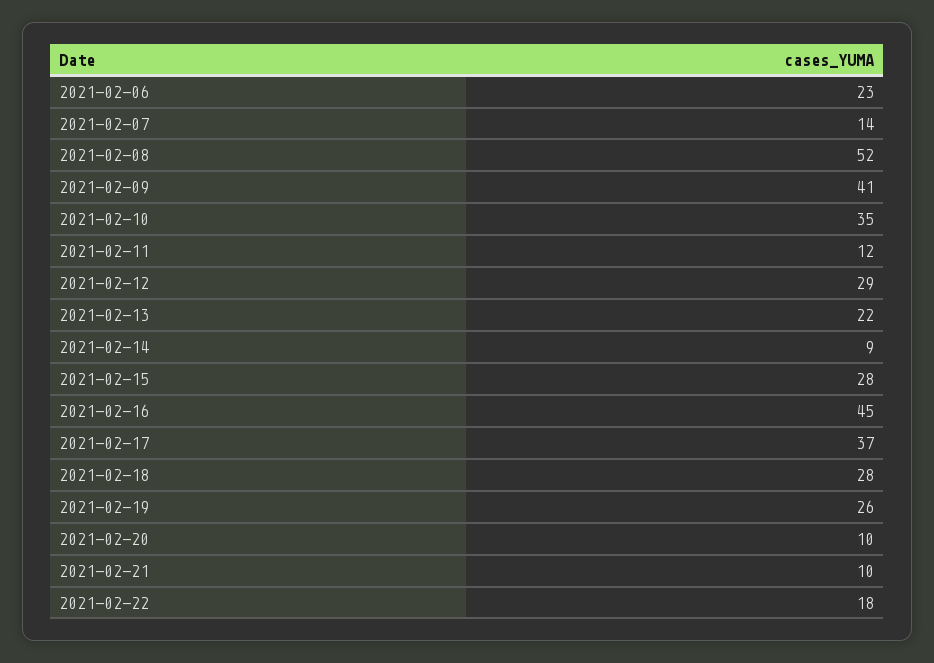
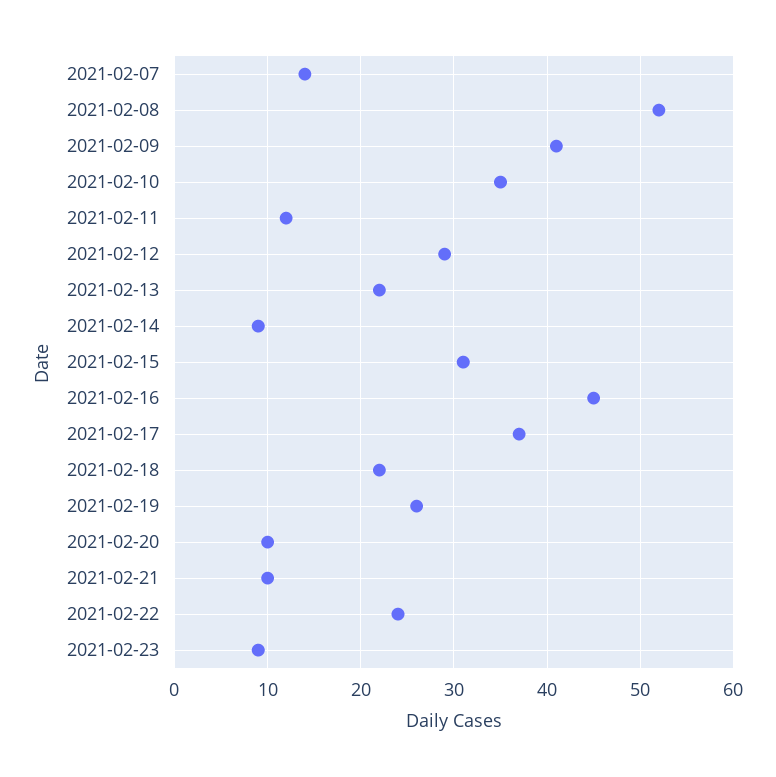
2021-02-06: 23 -> none
2021-02-15: 28 -> 31
2021-02-18: 28 -> 22
2021-02-22: 18 -> 24
2021-02-23: none -> 9

